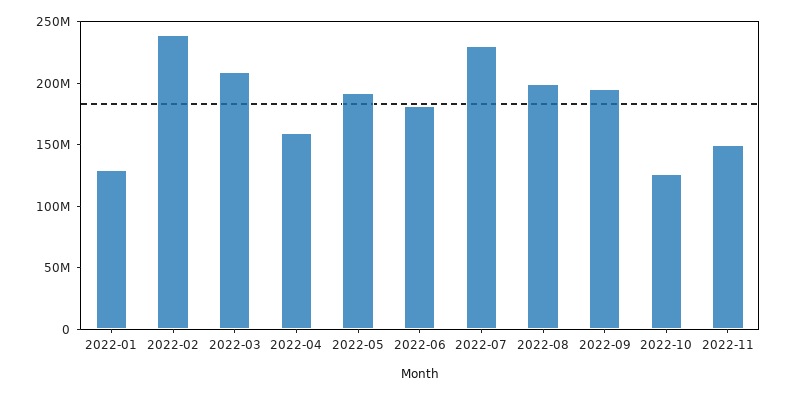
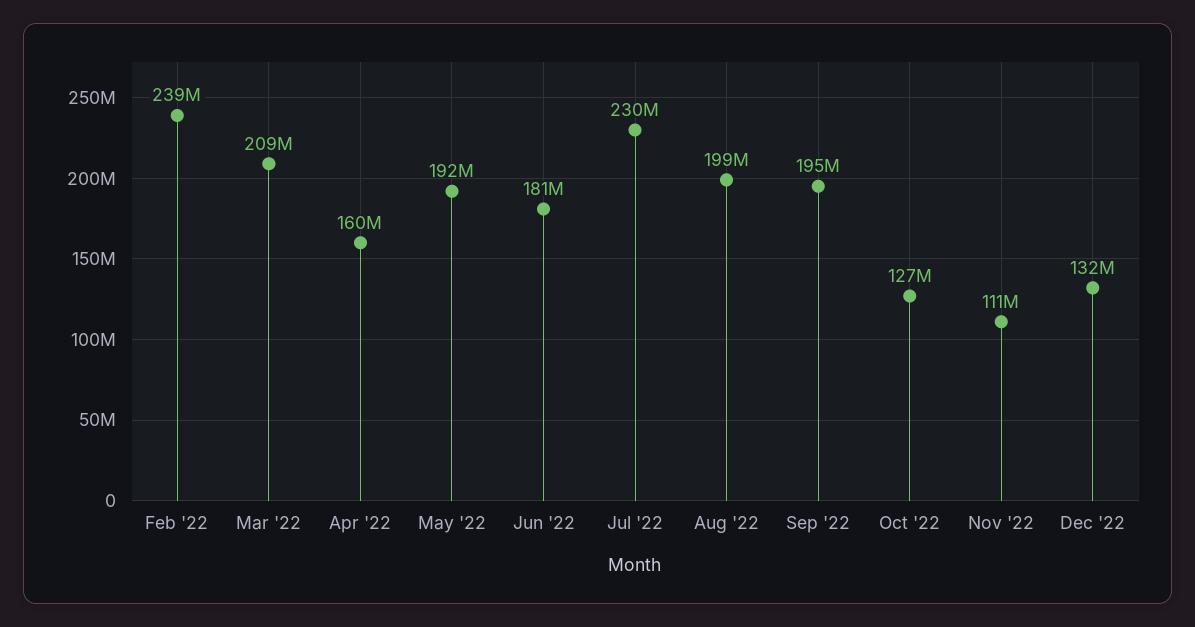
2022-01: 130000000 -> none
2022-11: 150000000 -> 111000000
Dec '22: none -> 132000000

